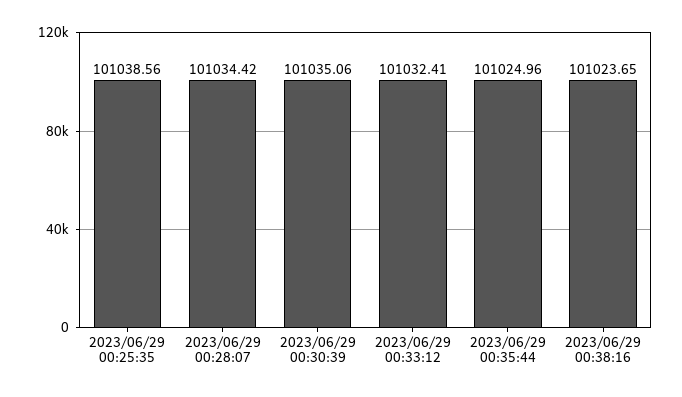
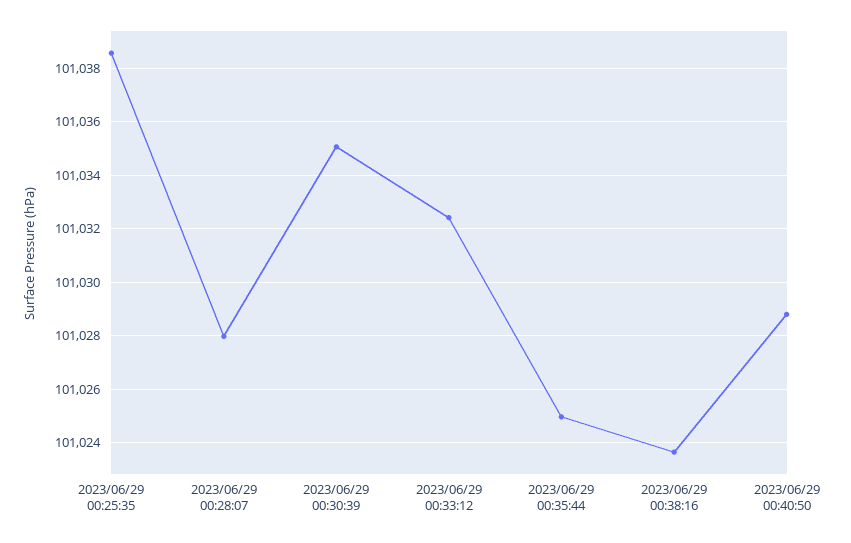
2023/06/29 00:28:07: 101034.42 -> 101028
2023/06/29 00:40:50: none -> 101028.75

